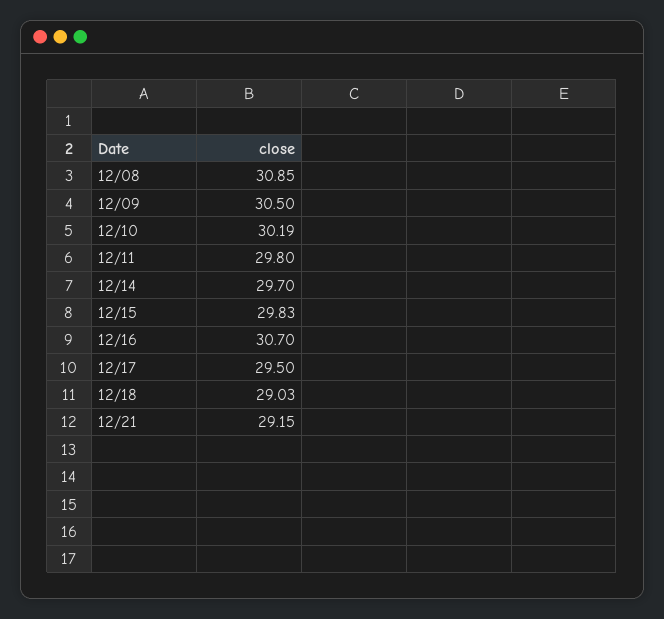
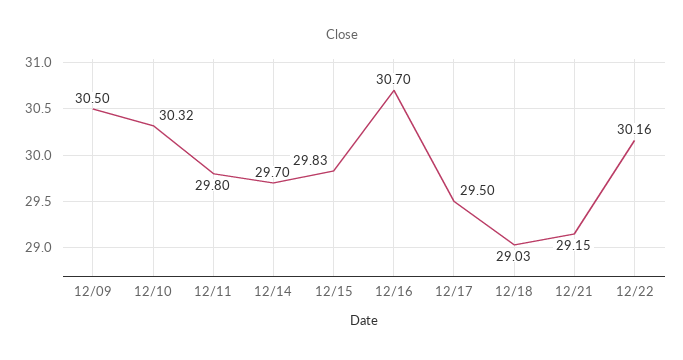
12/08: 30.85 -> none
12/10: 30.19 -> 30.32
12/22: none -> 30.16

